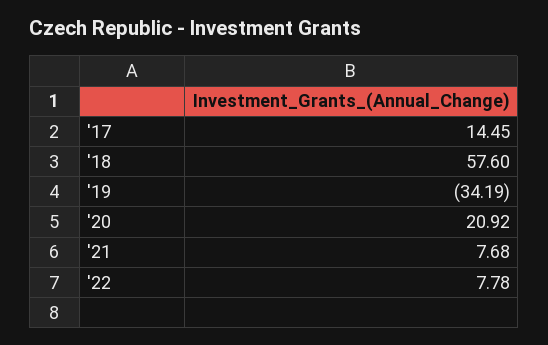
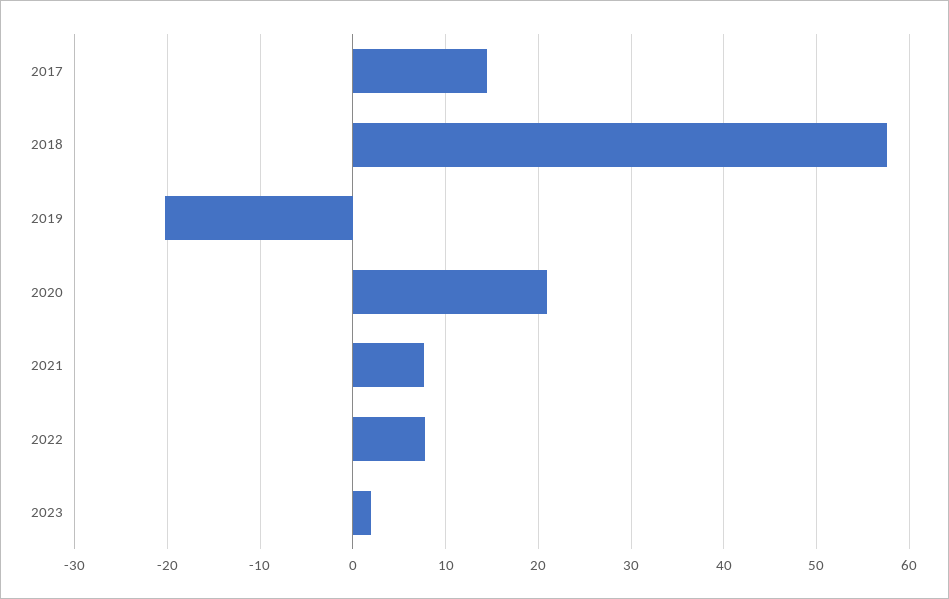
'19: -34.19 -> -20
2023: none -> 2

